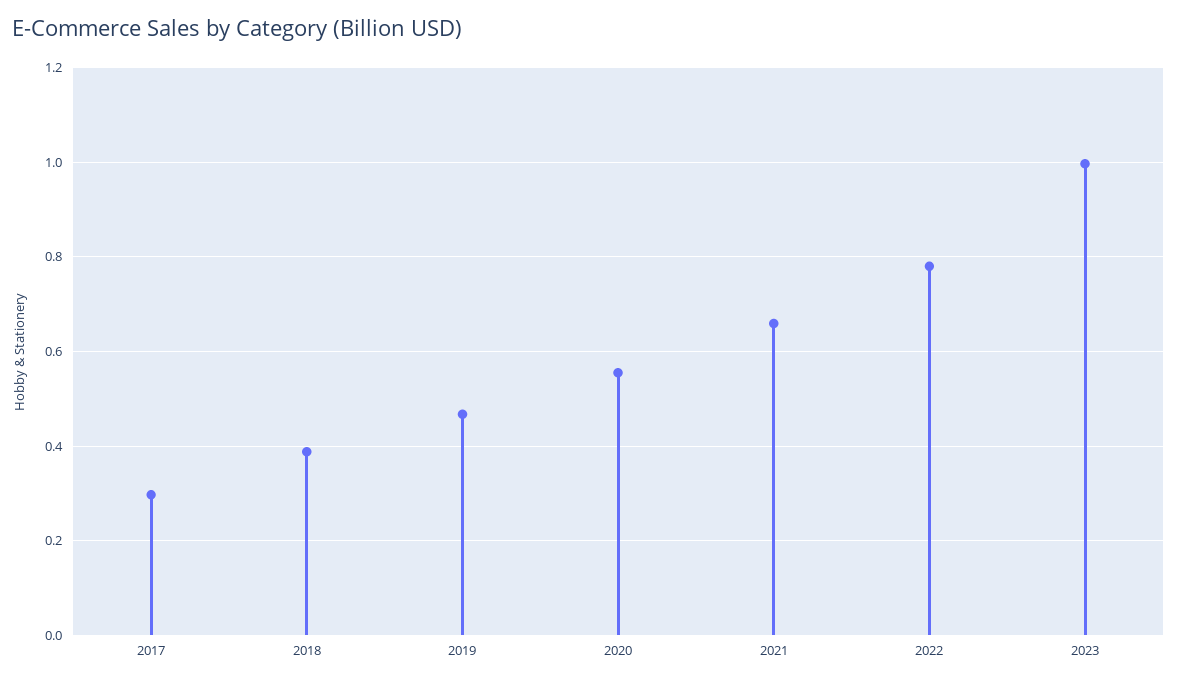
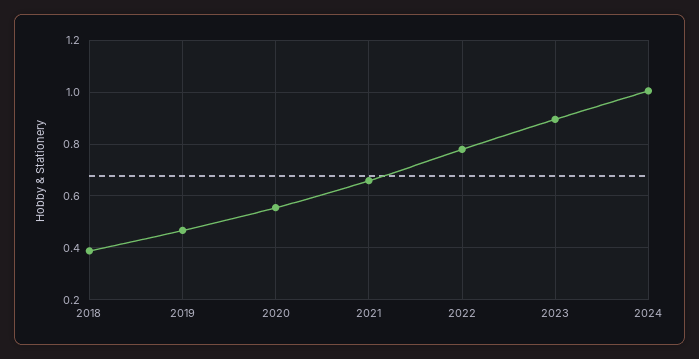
2017: 0.3 -> none
2023: 1 -> 0.9
2024: none -> 1

